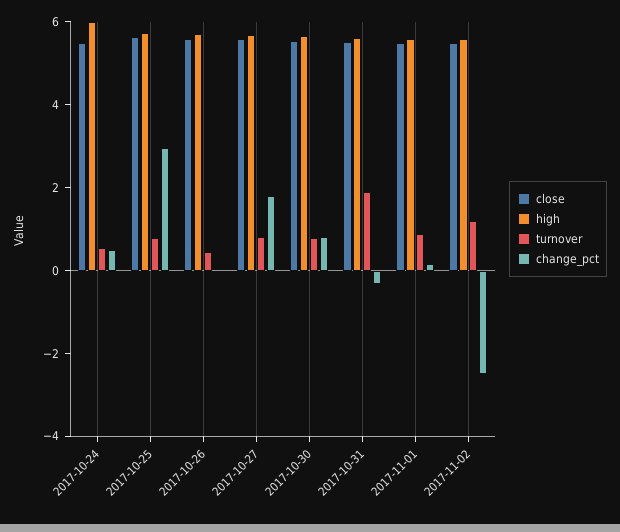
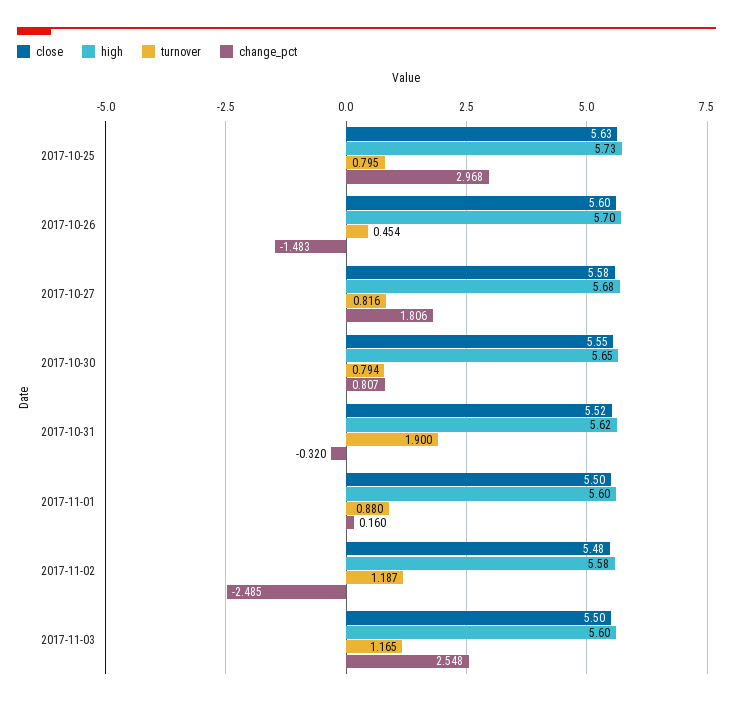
close, 2017-10-24: 5.5 -> none
high, 2017-10-24: 6 -> none
turnover, 2017-10-24: 0.5 -> none
change_pct, 2017-10-24: 0.5 -> none
change_pct, 2017-10-26: 0 -> -1.483
close, 2017-11-03: none -> 5.5
high, 2017-11-03: none -> 5.6
turnover, 2017-11-03: none -> 1.165
change_pct, 2017-11-03: none -> 2.548

